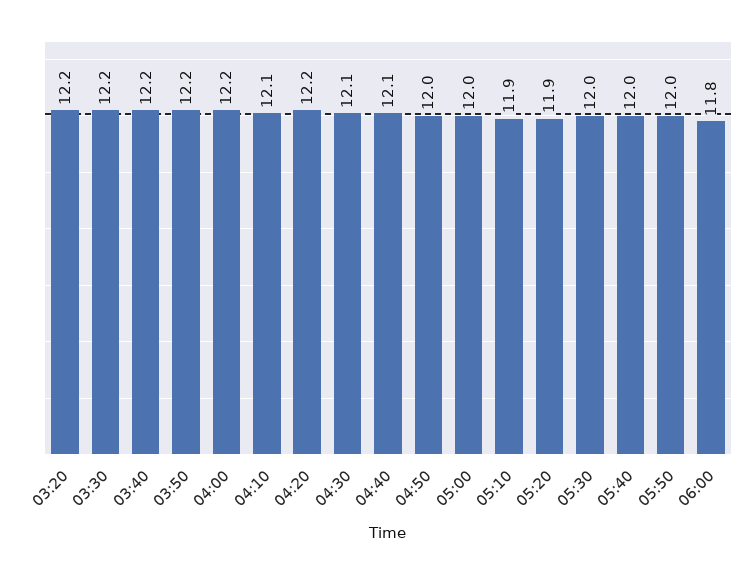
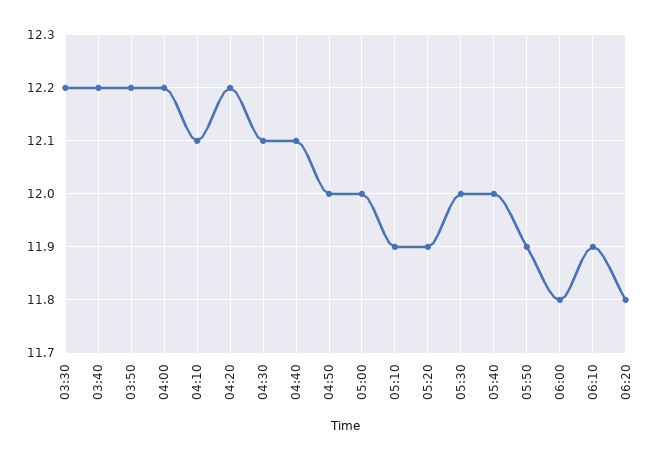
03:20: 12.2 -> none
05:50: 12 -> 11.9
06:10: none -> 11.9
06:20: none -> 11.8

